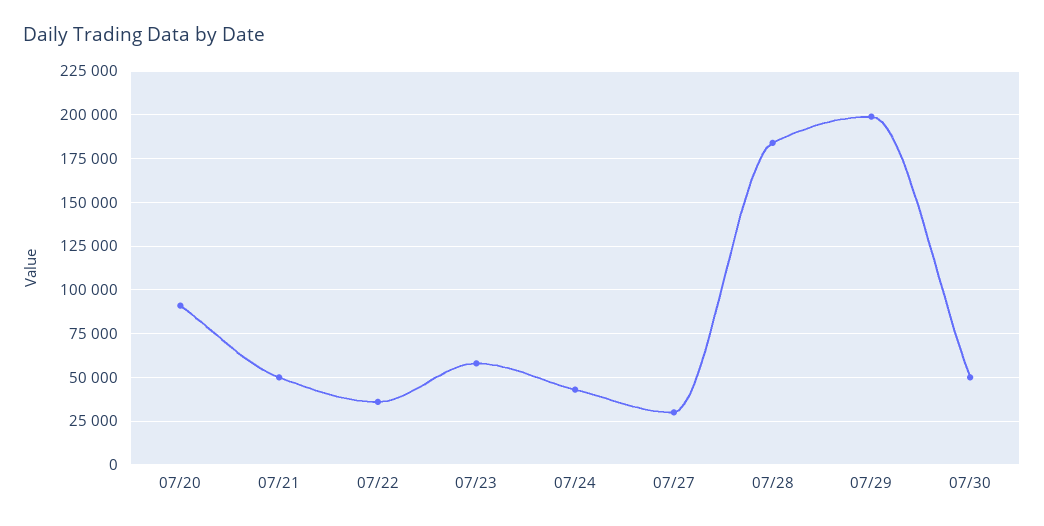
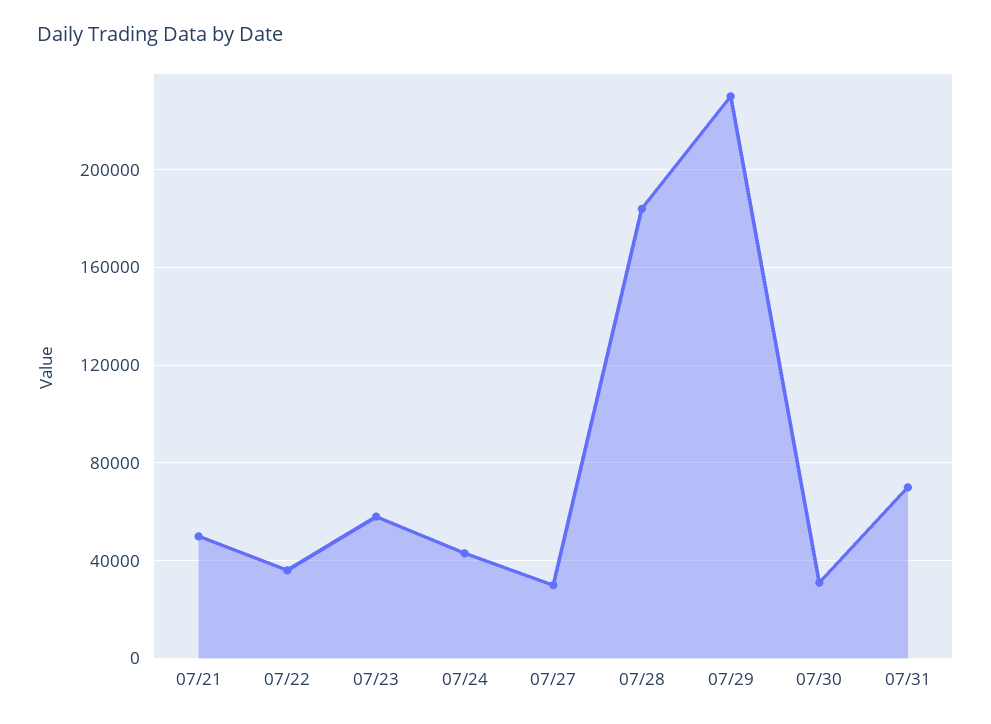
07/20: 90000 -> none
07/29: 200000 -> 230000
07/30: 50000 -> 30000
07/31: none -> 70000

